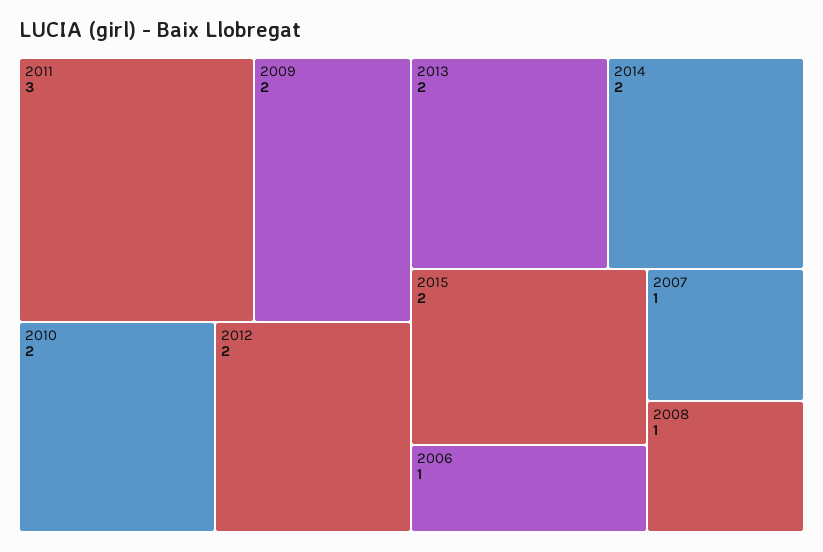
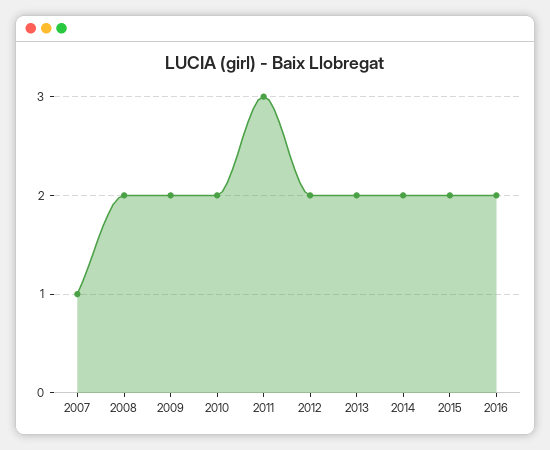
2006: 1 -> none
2008: 1 -> 2
2016: none -> 2

